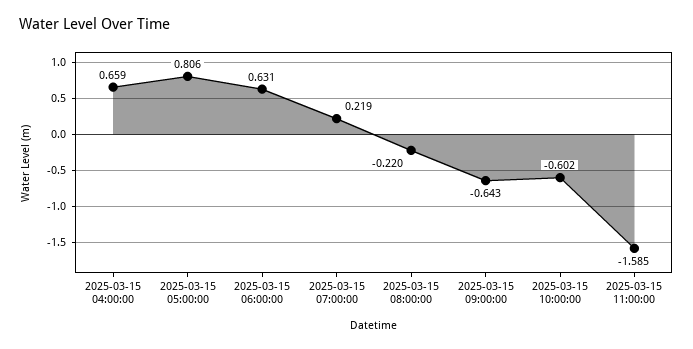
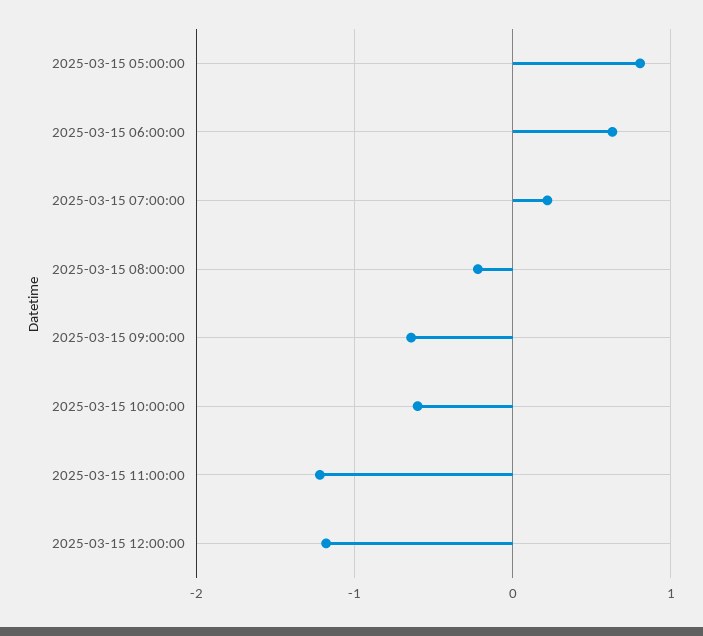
2025-03-15 04:00:00: 0.659 -> none
2025-03-15 11:00:00: -1.585 -> -1.2
2025-03-15 12:00:00: none -> -1.2

